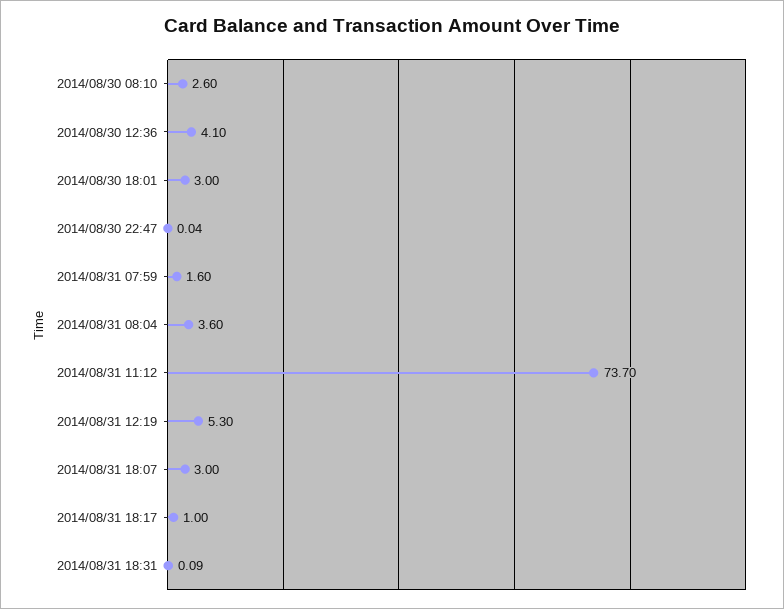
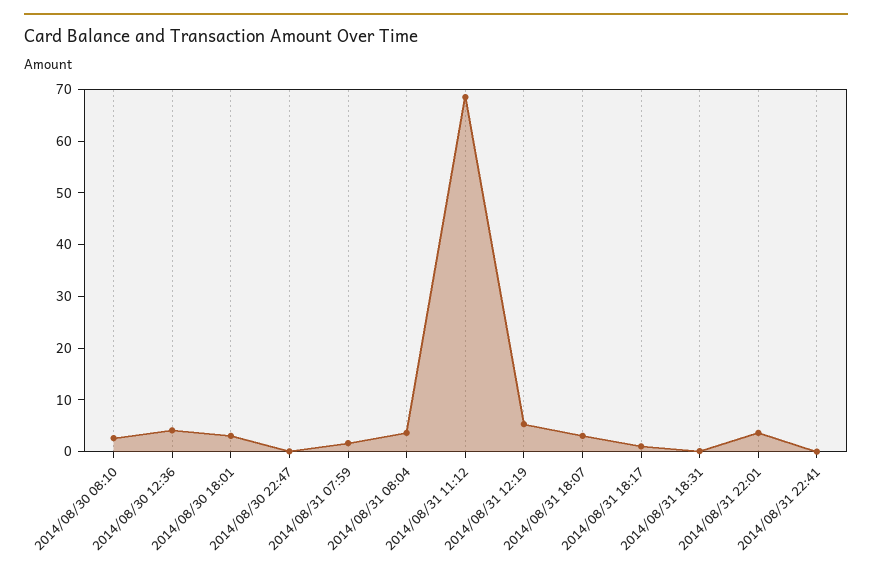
2014/08/31 11:12: 73.7 -> 68
2014/08/31 22:01: none -> 4
2014/08/31 22:41: none -> 0

